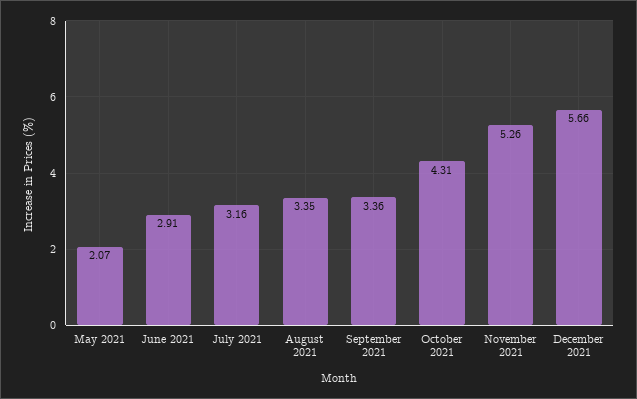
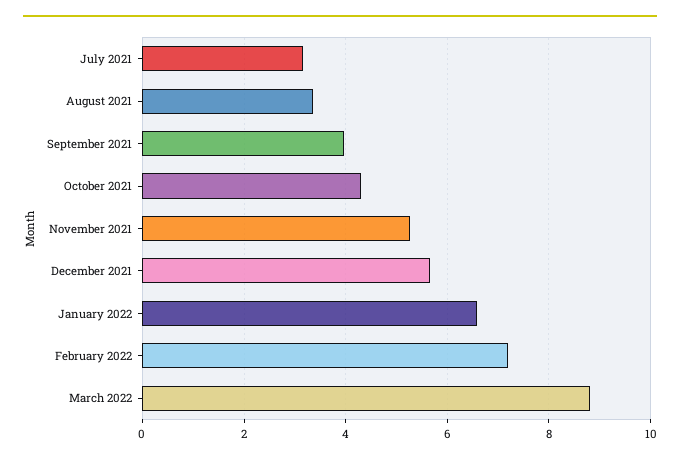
May 2021: 2.07 -> none
June 2021: 2.91 -> none
September 2021: 3.36 -> 4
January 2022: none -> 6.6
February 2022: none -> 7.2
March 2022: none -> 8.8

